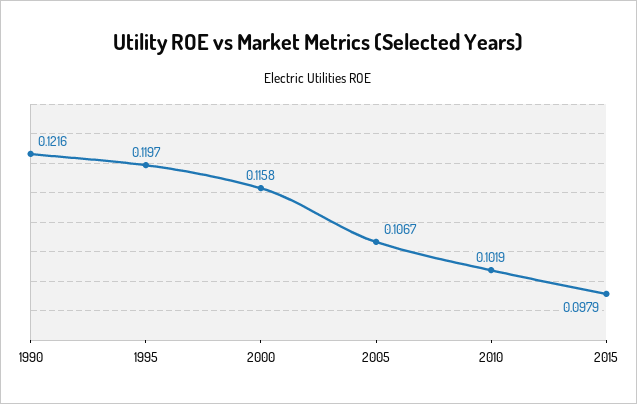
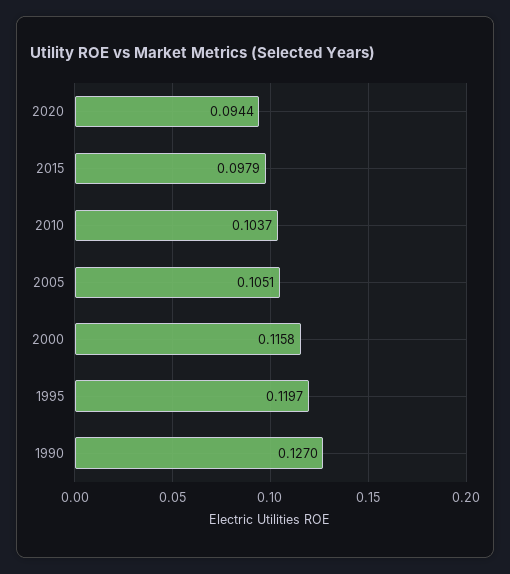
1990: 0.1216 -> 0.127
2005: 0.1067 -> 0.1051
2010: 0.1019 -> 0.1037
2020: none -> 0.0944

